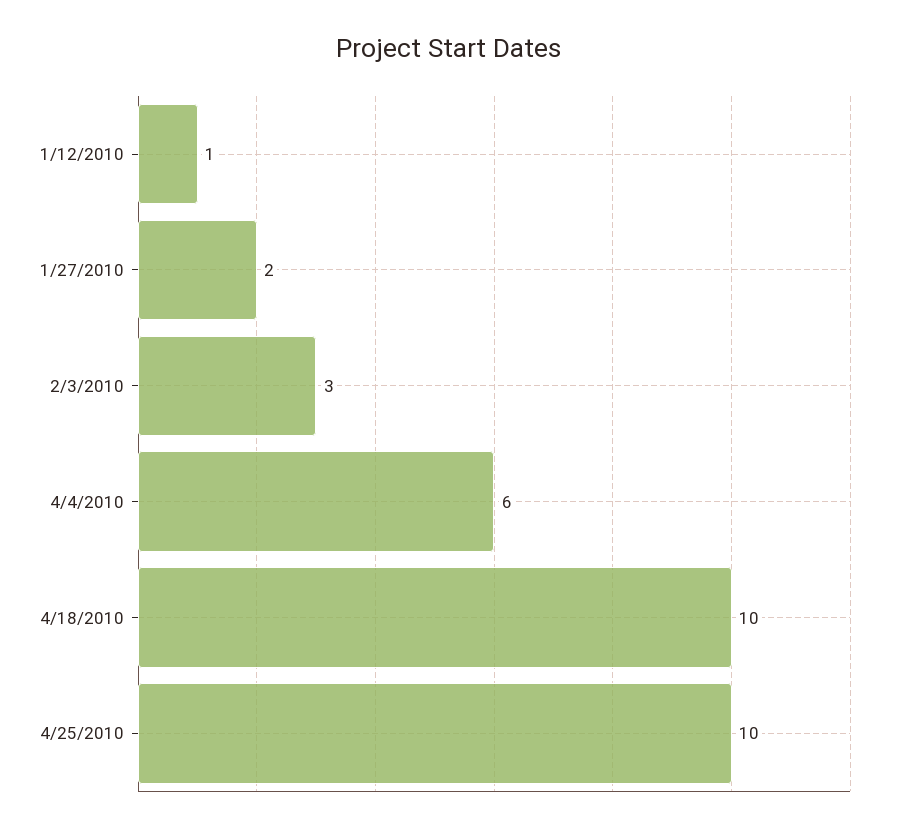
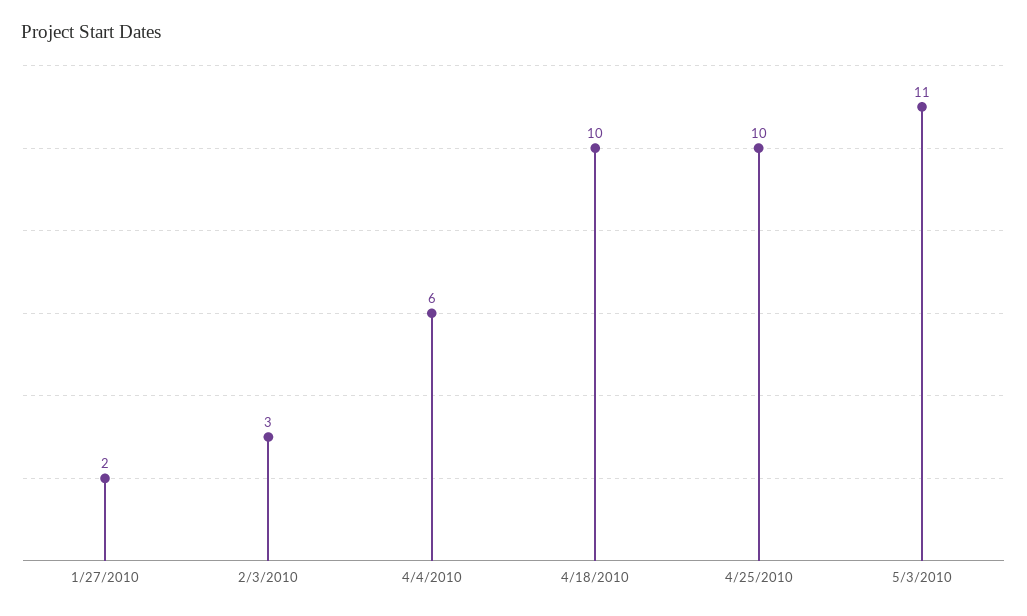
1/12/2010: 1 -> none
5/3/2010: none -> 11

